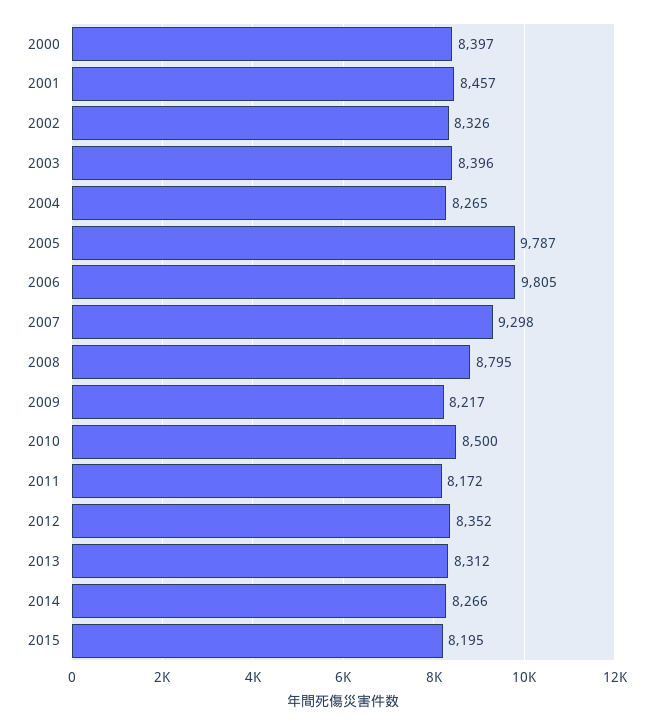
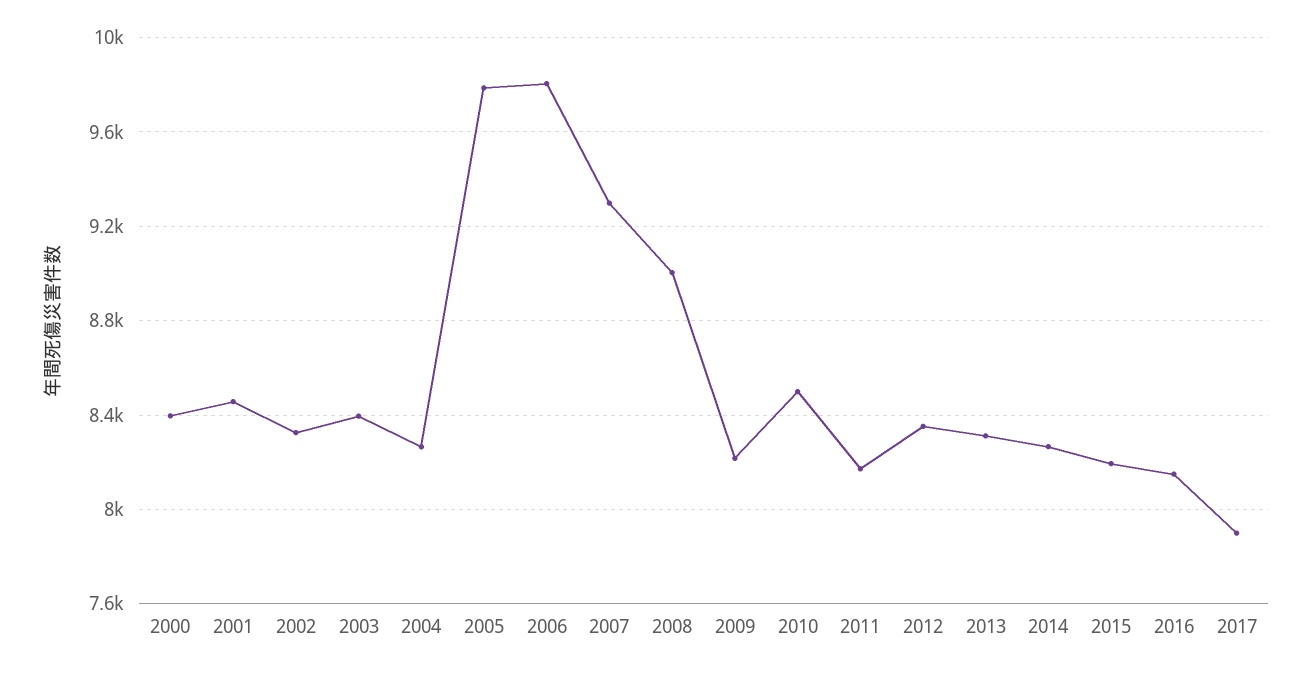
2008: 8795 -> 9000
2016: none -> 8150
2017: none -> 7900

